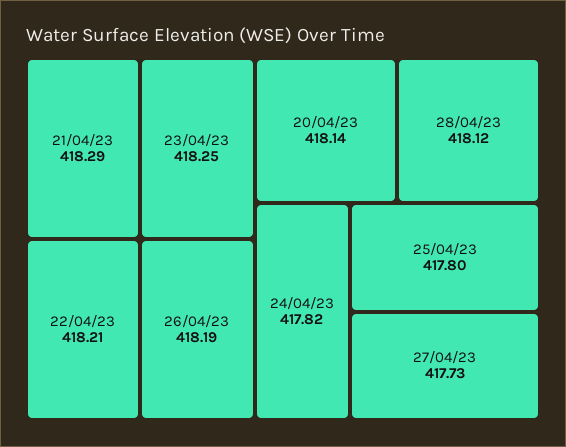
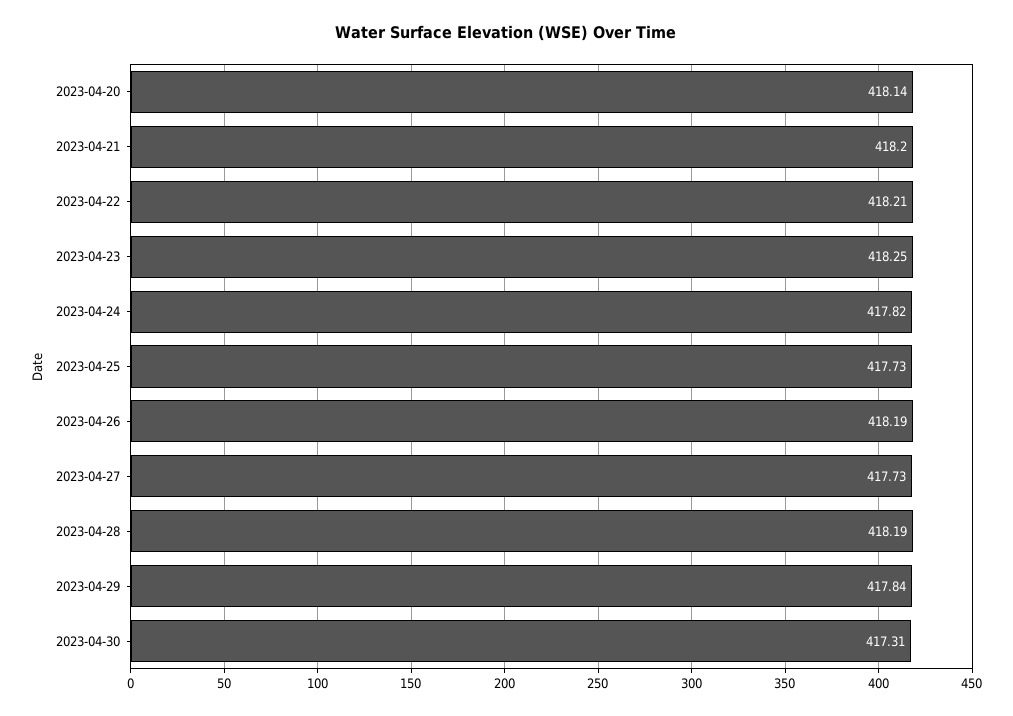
21/04/23: 418.29 -> 418.2
28/04/23: 418.12 -> 418.19
25/04/23: 417.8 -> 417.73
2023-04-29: none -> 417.84
2023-04-30: none -> 417.31

